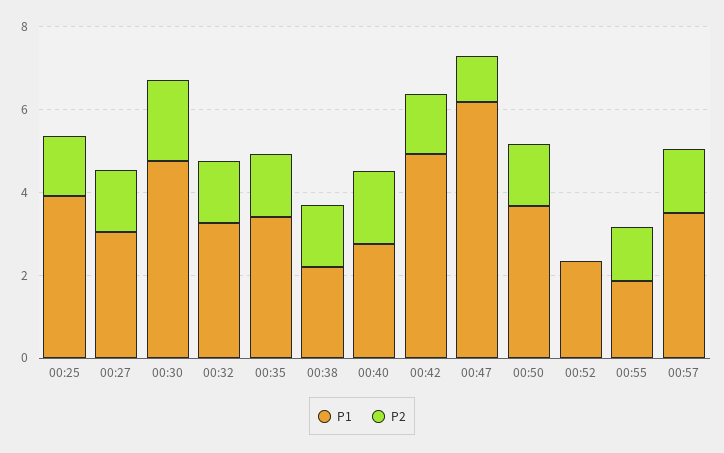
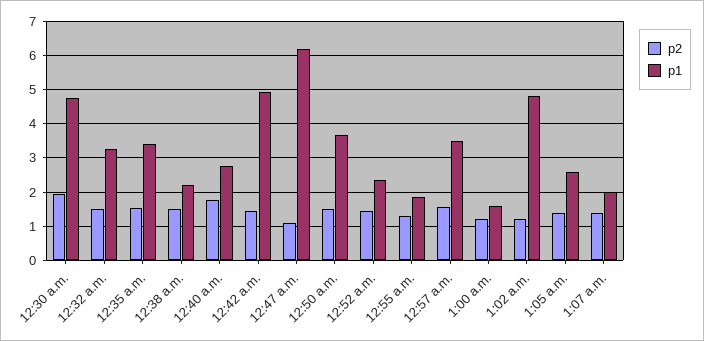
P1, 00:25: 4 -> none
P2, 00:25: 1.5 -> none
P1, 00:27: 3 -> none
P2, 00:27: 1.5 -> none
P2, 00:52: 0 -> 1.4
P2, 1:00 a.m.: none -> 1.2
P1, 1:00 a.m.: none -> 1.6
P2, 1:02 a.m.: none -> 1.2
P1, 1:02 a.m.: none -> 4.8
P2, 1:05 a.m.: none -> 1.4
P1, 1:05 a.m.: none -> 2.6
P2, 1:07 a.m.: none -> 1.4
P1, 1:07 a.m.: none -> 2

